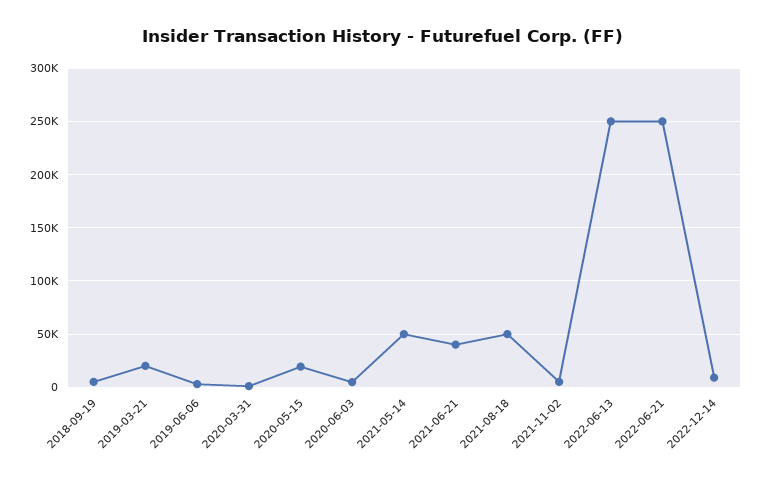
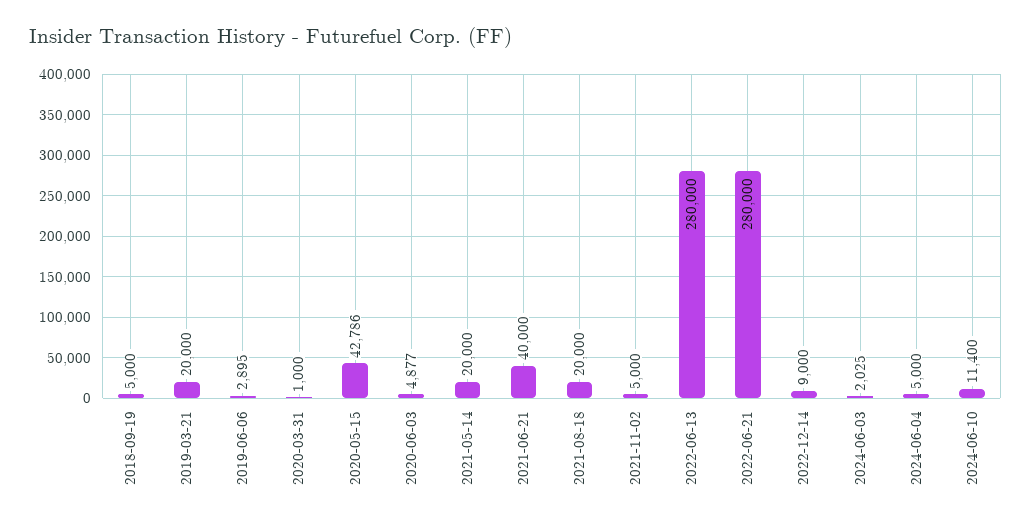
2020-05-15: 20000 -> 42786
2021-05-14: 50000 -> 20000
2021-08-18: 50000 -> 20000
2022-06-13: 250000 -> 280000
2022-06-21: 250000 -> 280000
2024-06-03: none -> 2025
2024-06-04: none -> 5000
2024-06-10: none -> 11400

